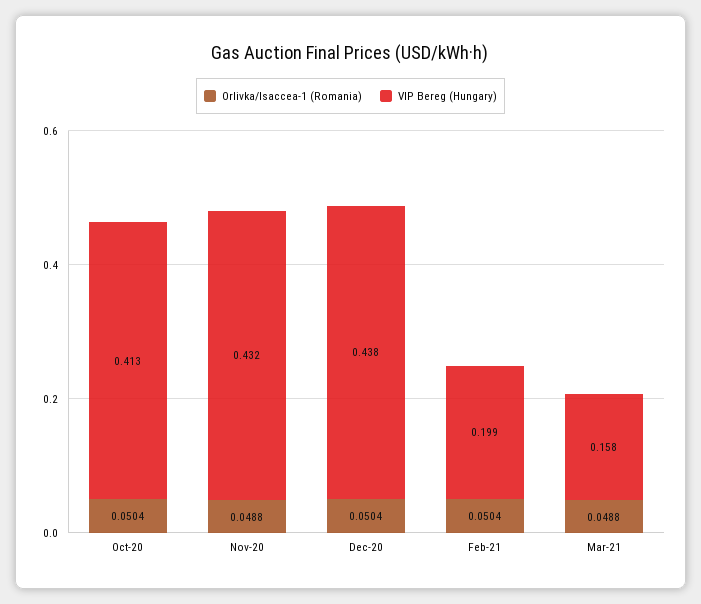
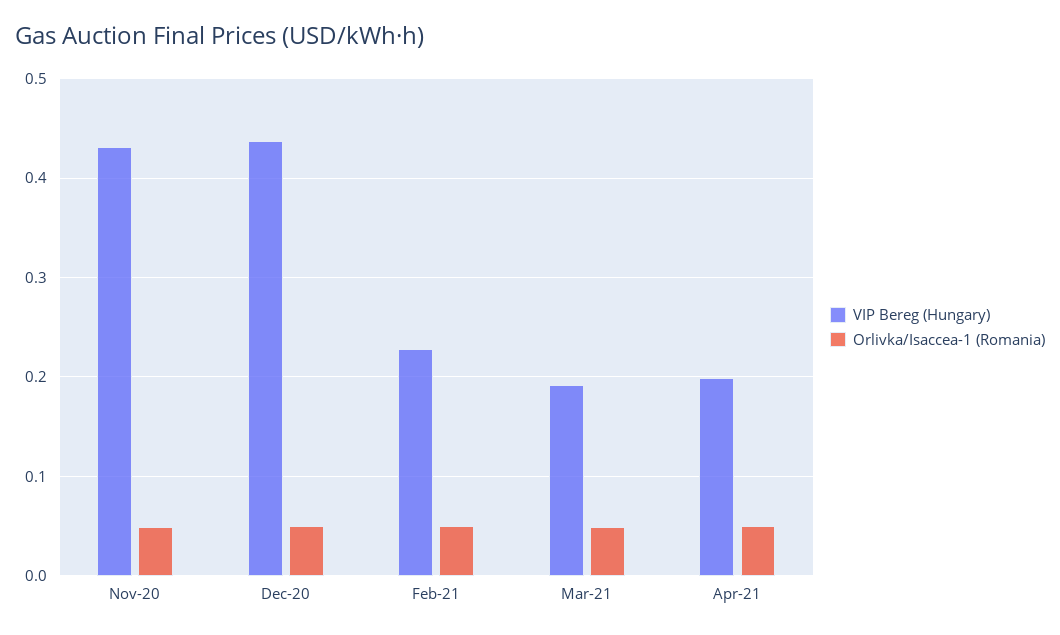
Orlivka/Isaccea-1 (Romania), Oct-20: 0.0504 -> none
VIP Bereg (Hungary), Oct-20: 0.413 -> none
VIP Bereg (Hungary), Feb-21: 0.199 -> 0.23
VIP Bereg (Hungary), Mar-21: 0.158 -> 0.19
VIP Bereg (Hungary), Apr-21: none -> 0.2
Orlivka/Isaccea-1 (Romania), Apr-21: none -> 0.05

